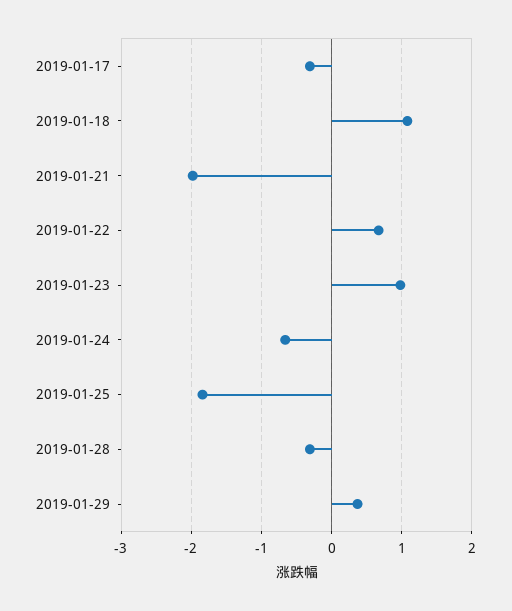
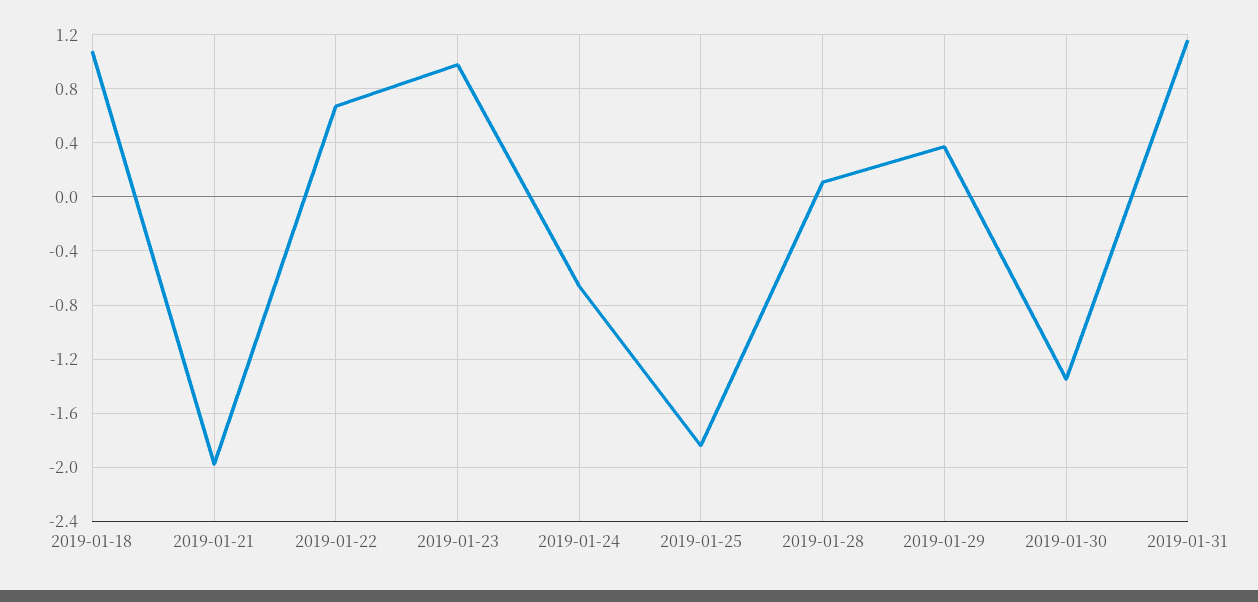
2019-01-17: -0.3 -> none
2019-01-28: -0.3 -> 0.1
2019-01-30: none -> -1.35
2019-01-31: none -> 1.15

